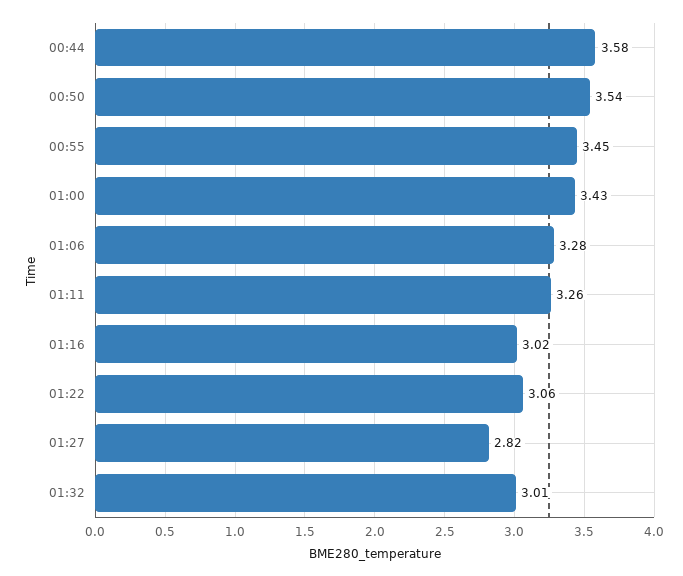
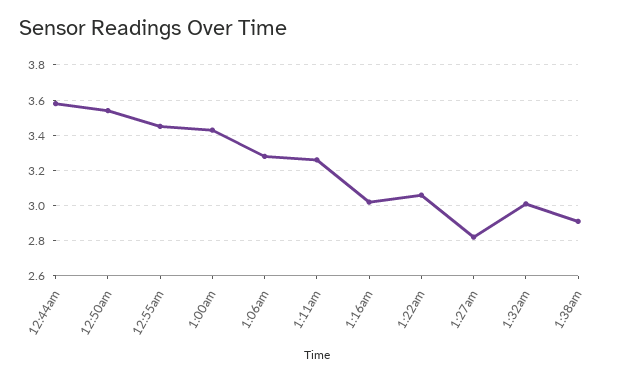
1:38am: none -> 2.9

